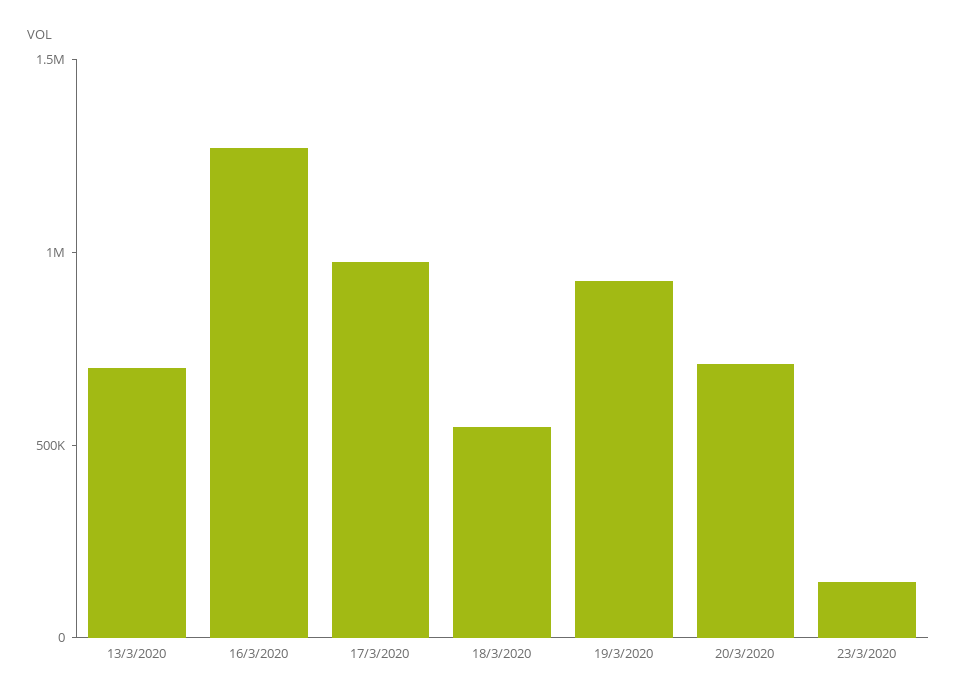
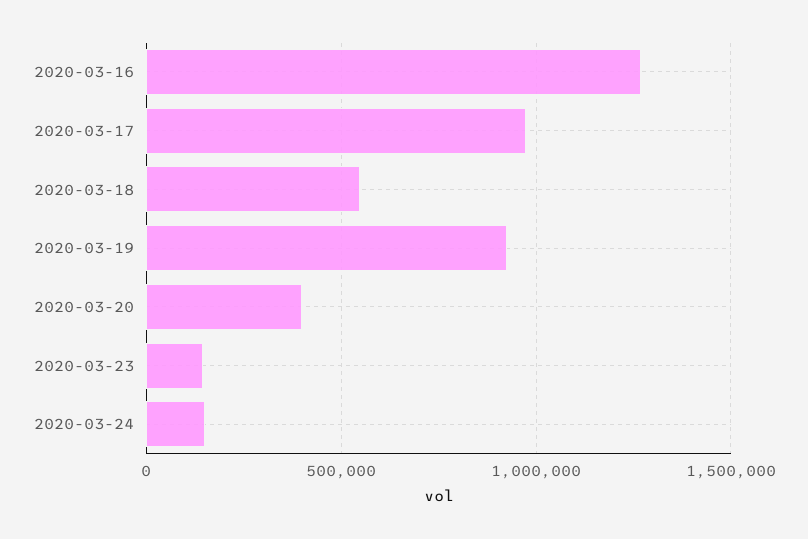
13/3/2020: 700000 -> none
20/3/2020: 700000 -> 400000
2020-03-24: none -> 150000

